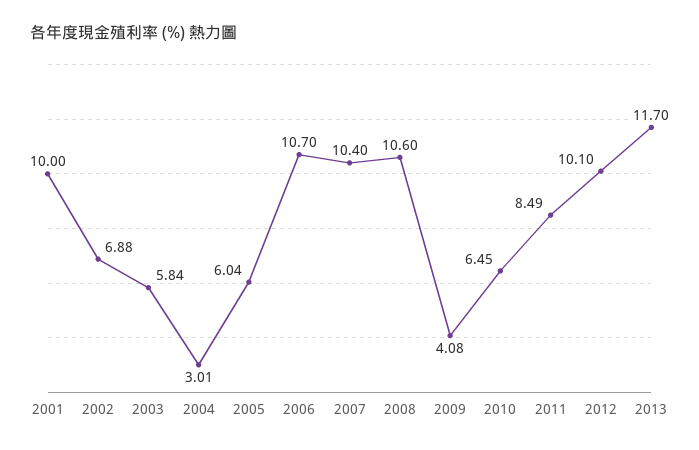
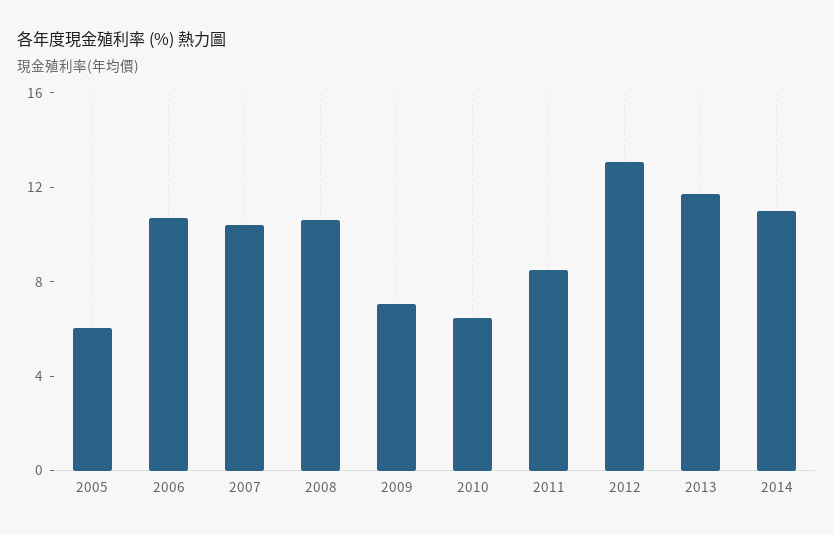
2001: 10 -> none
2002: 6.88 -> none
2003: 5.84 -> none
2004: 3.01 -> none
2009: 4.08 -> 7
2012: 10.1 -> 13
2014: none -> 11

